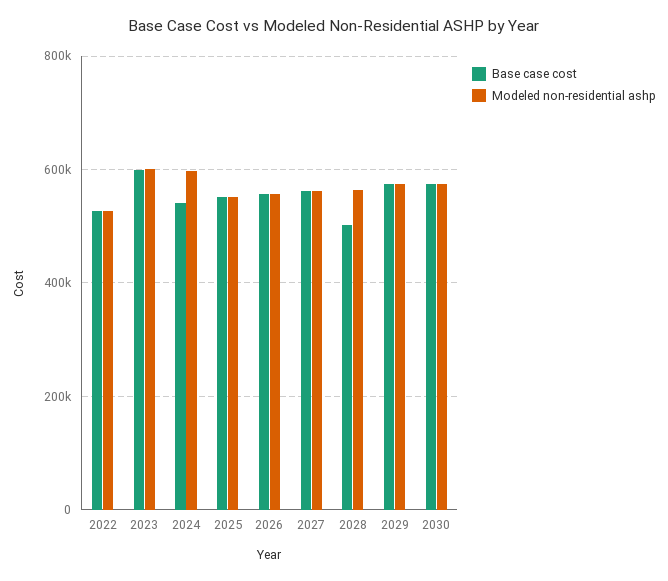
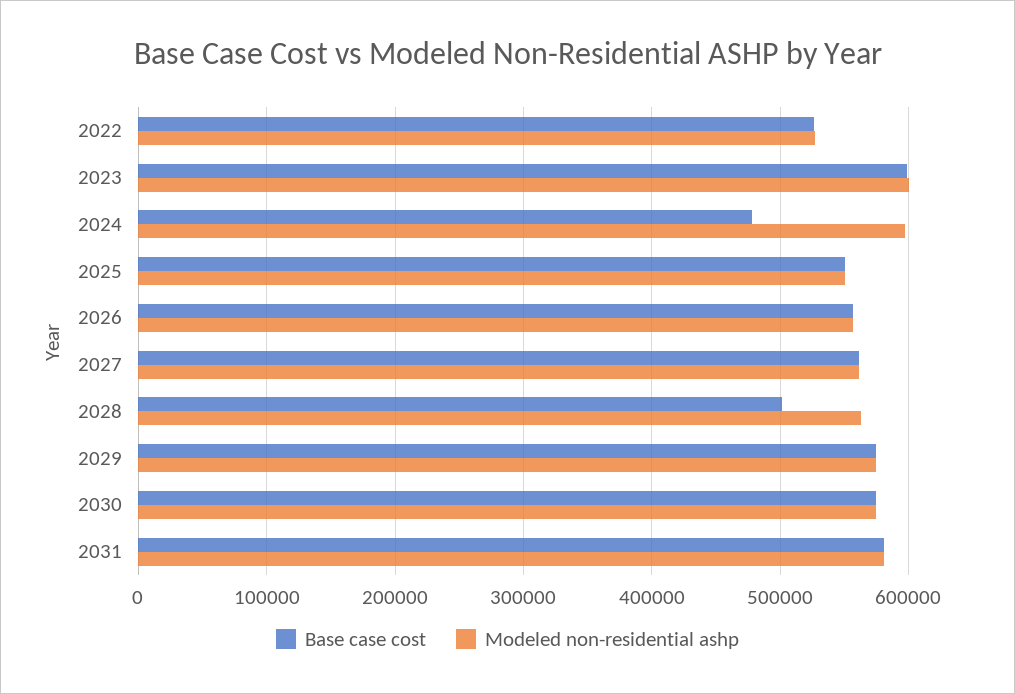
Base case cost, 2024: 540000 -> 480000
Base case cost, 2031: none -> 580000
Modeled non-residential ashp, 2031: none -> 580000

